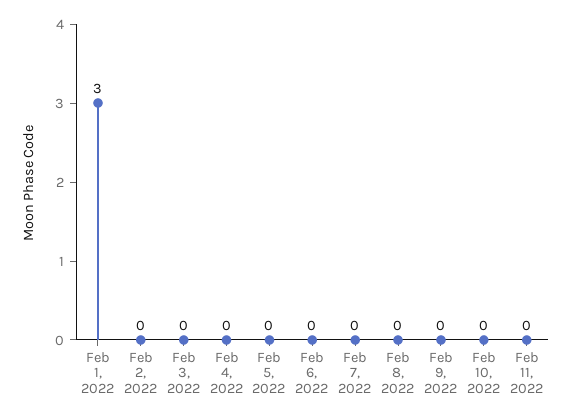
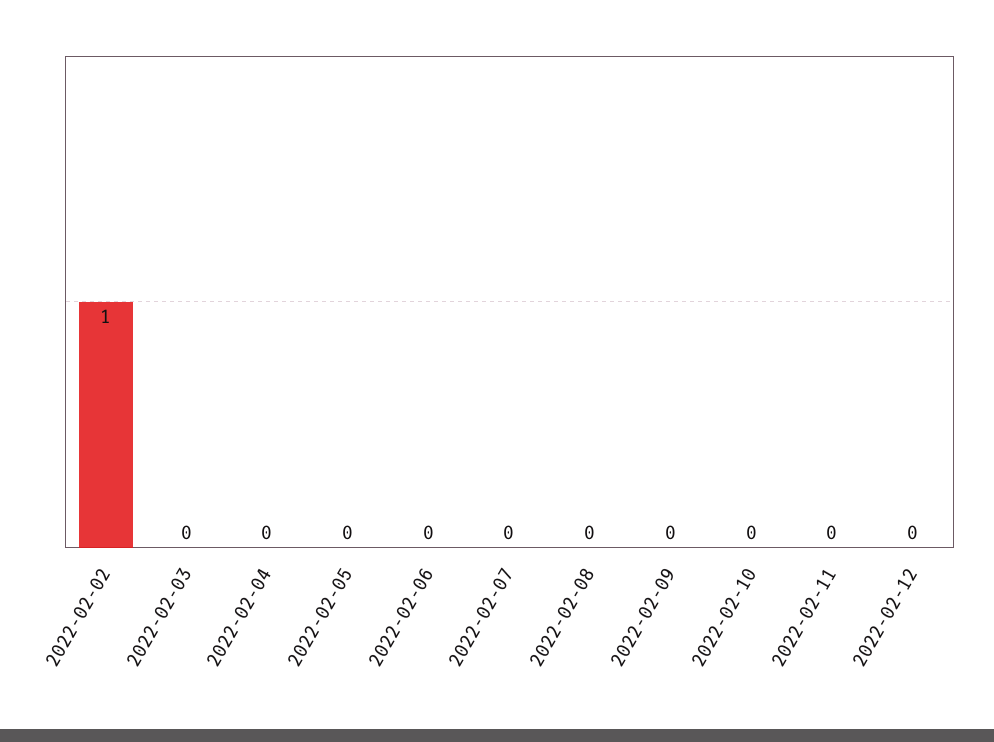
Feb 1, 2022: 3 -> none
Feb 2, 2022: 0 -> 1
2022-02-12: none -> 0

